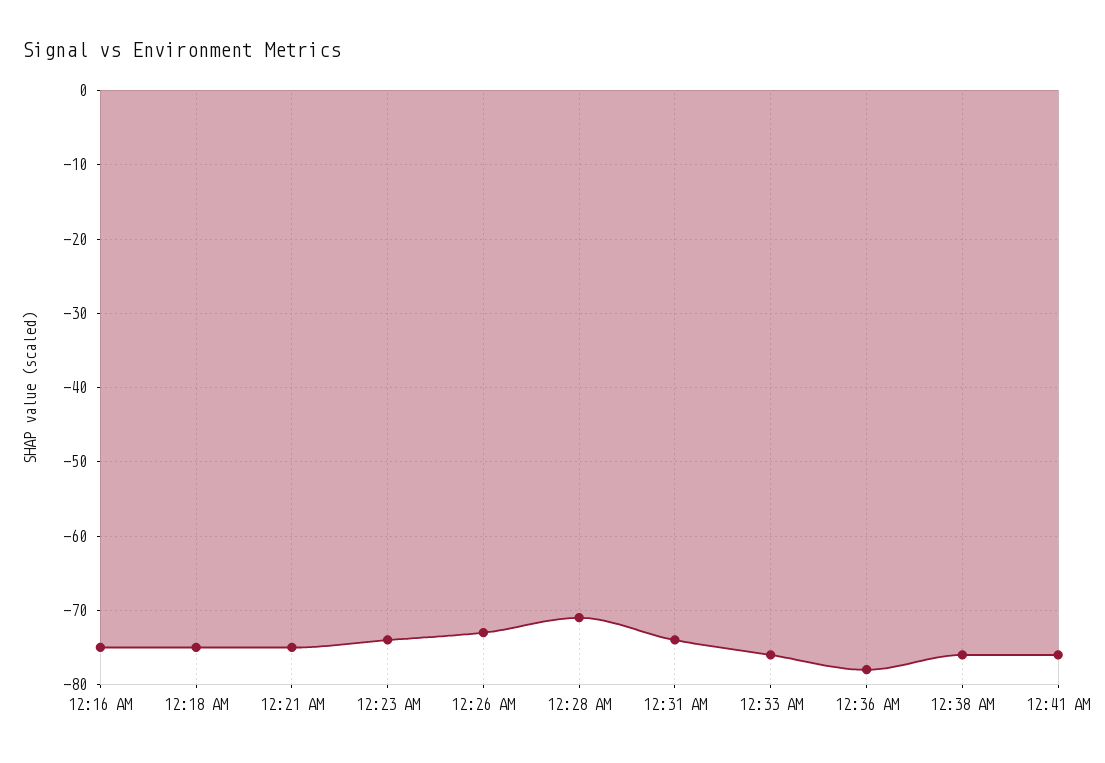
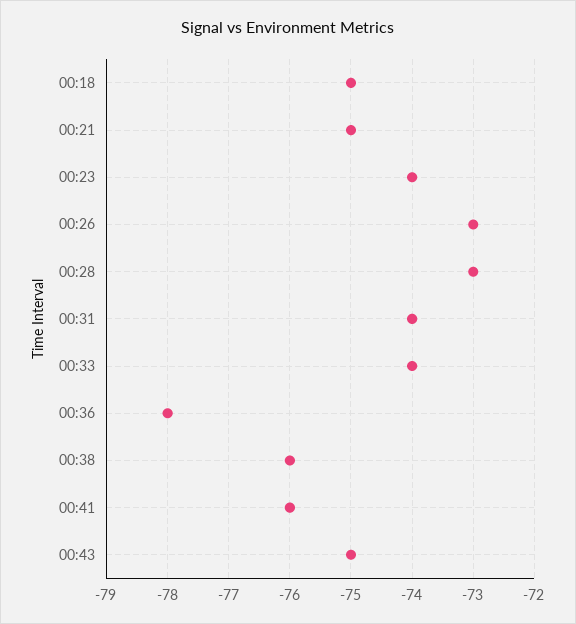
12:16 AM: -75 -> none
12:28 AM: -71 -> -73
12:33 AM: -76 -> -74
00:43: none -> -75

